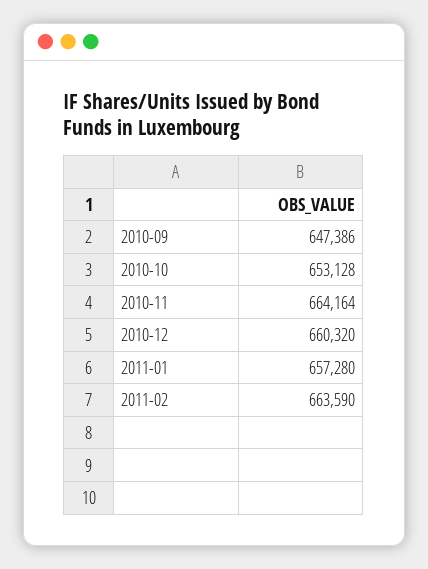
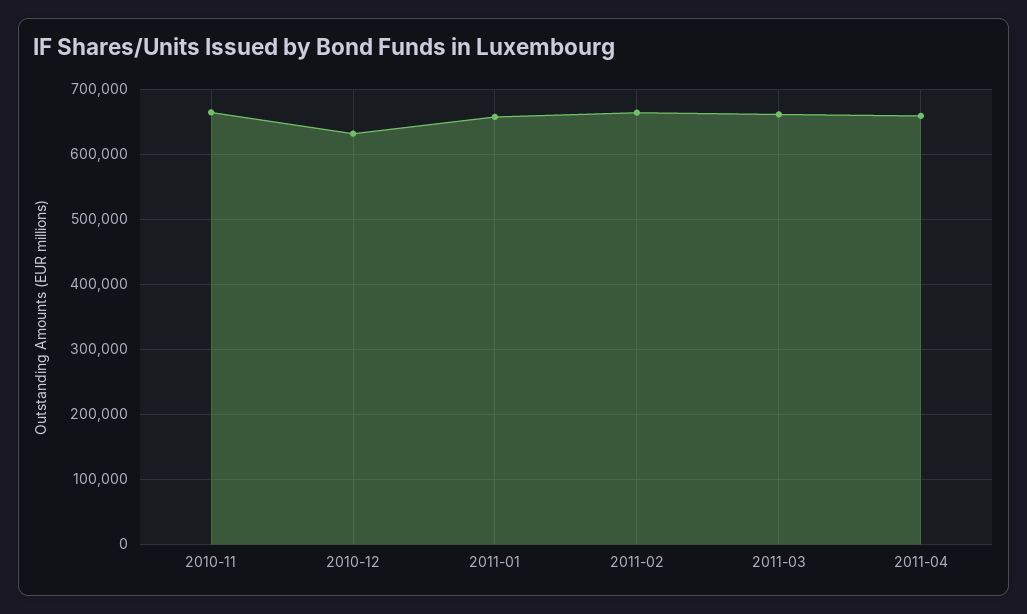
2010-09: 647386 -> none
2010-10: 653128 -> none
2010-12: 660320 -> 630000
2011-03: none -> 660000
2011-04: none -> 660000

